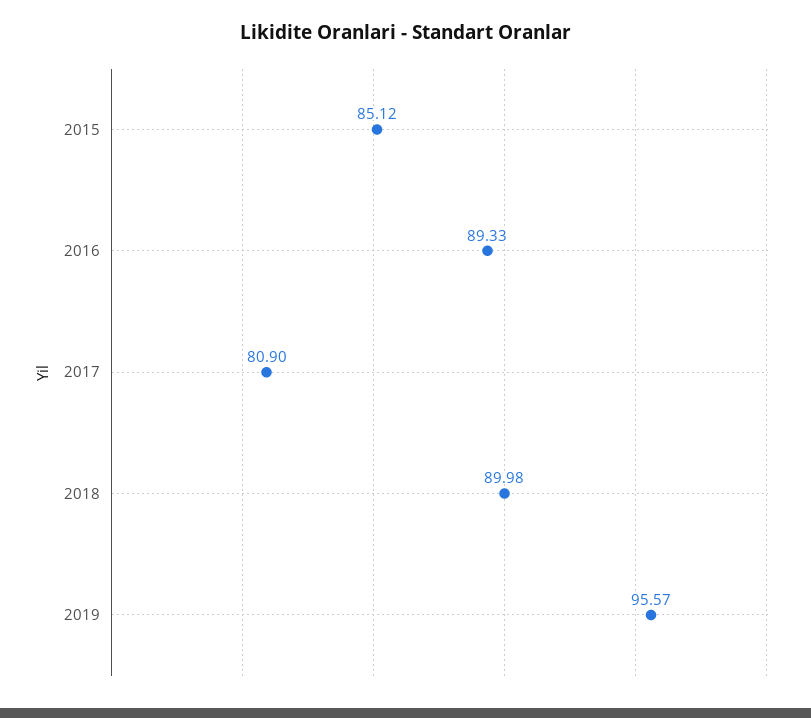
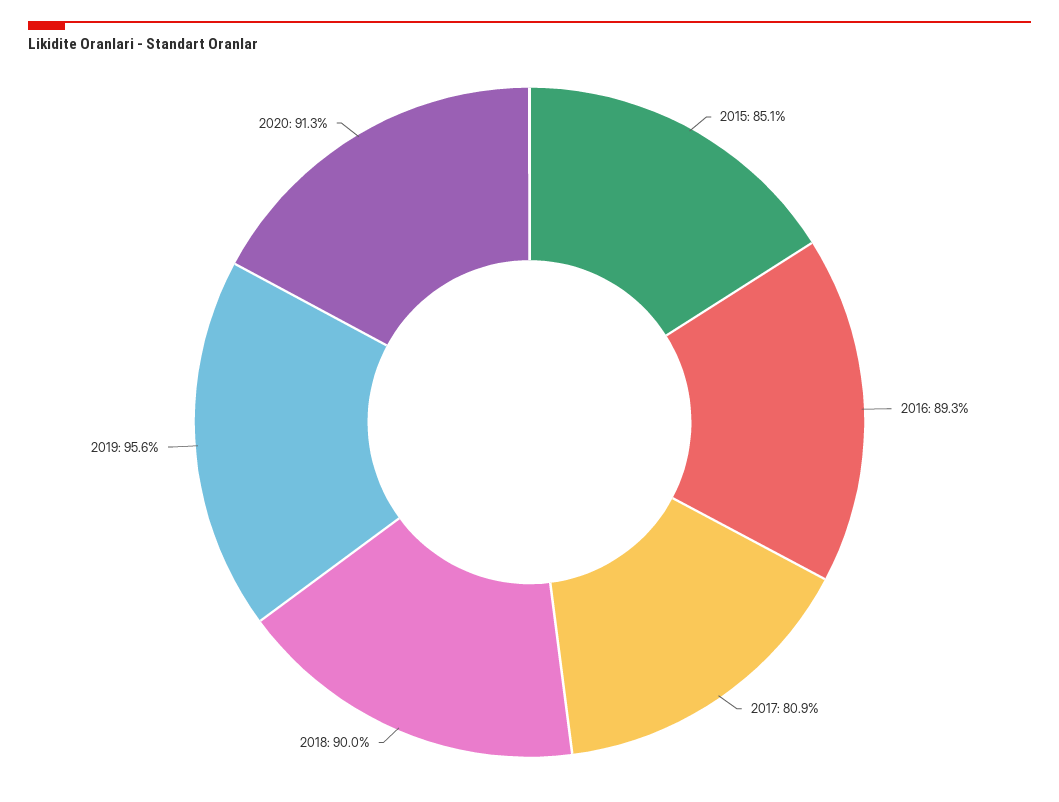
2020: none -> 91.3

